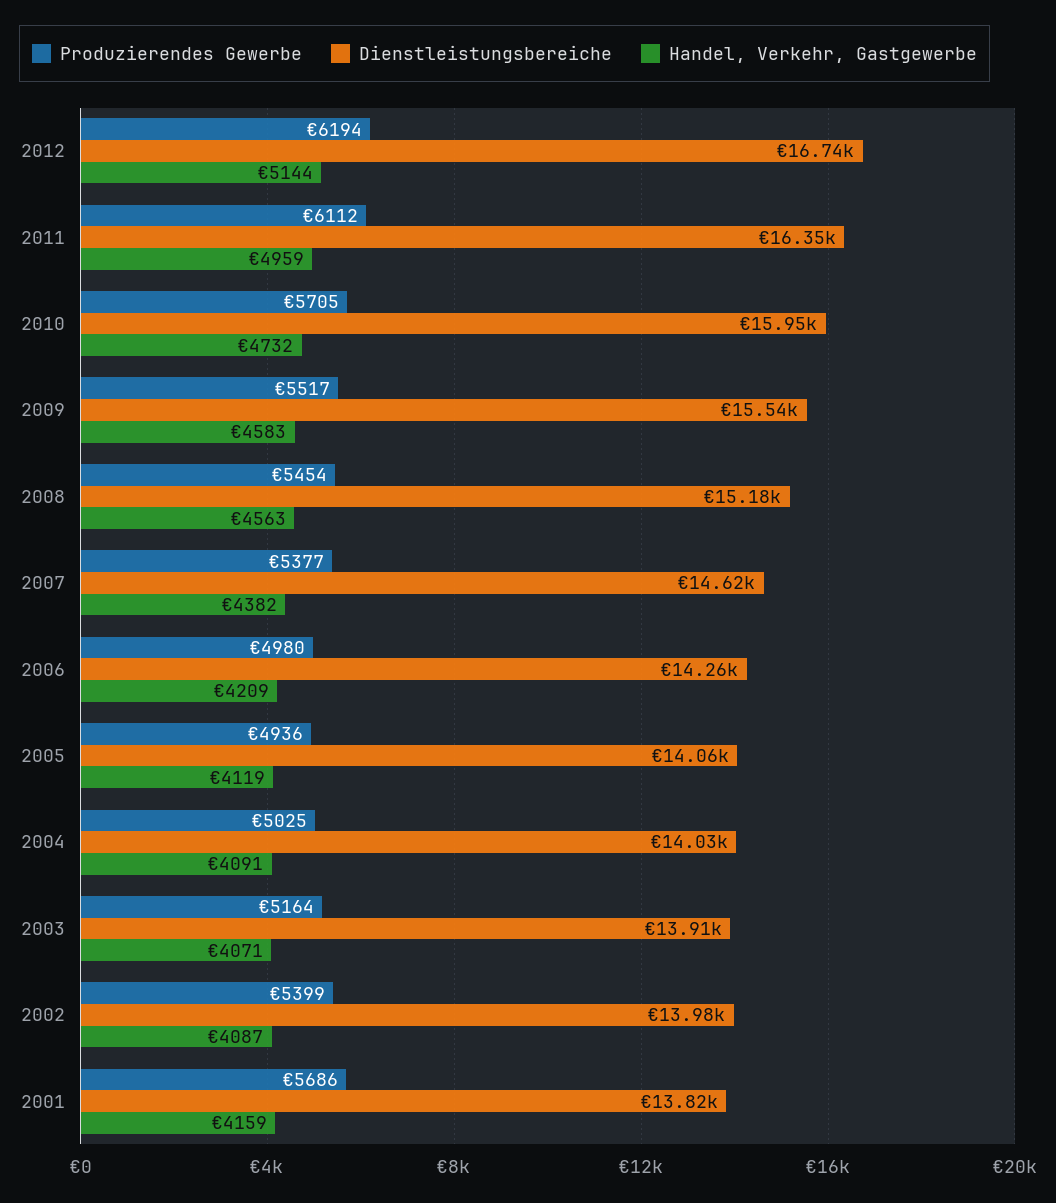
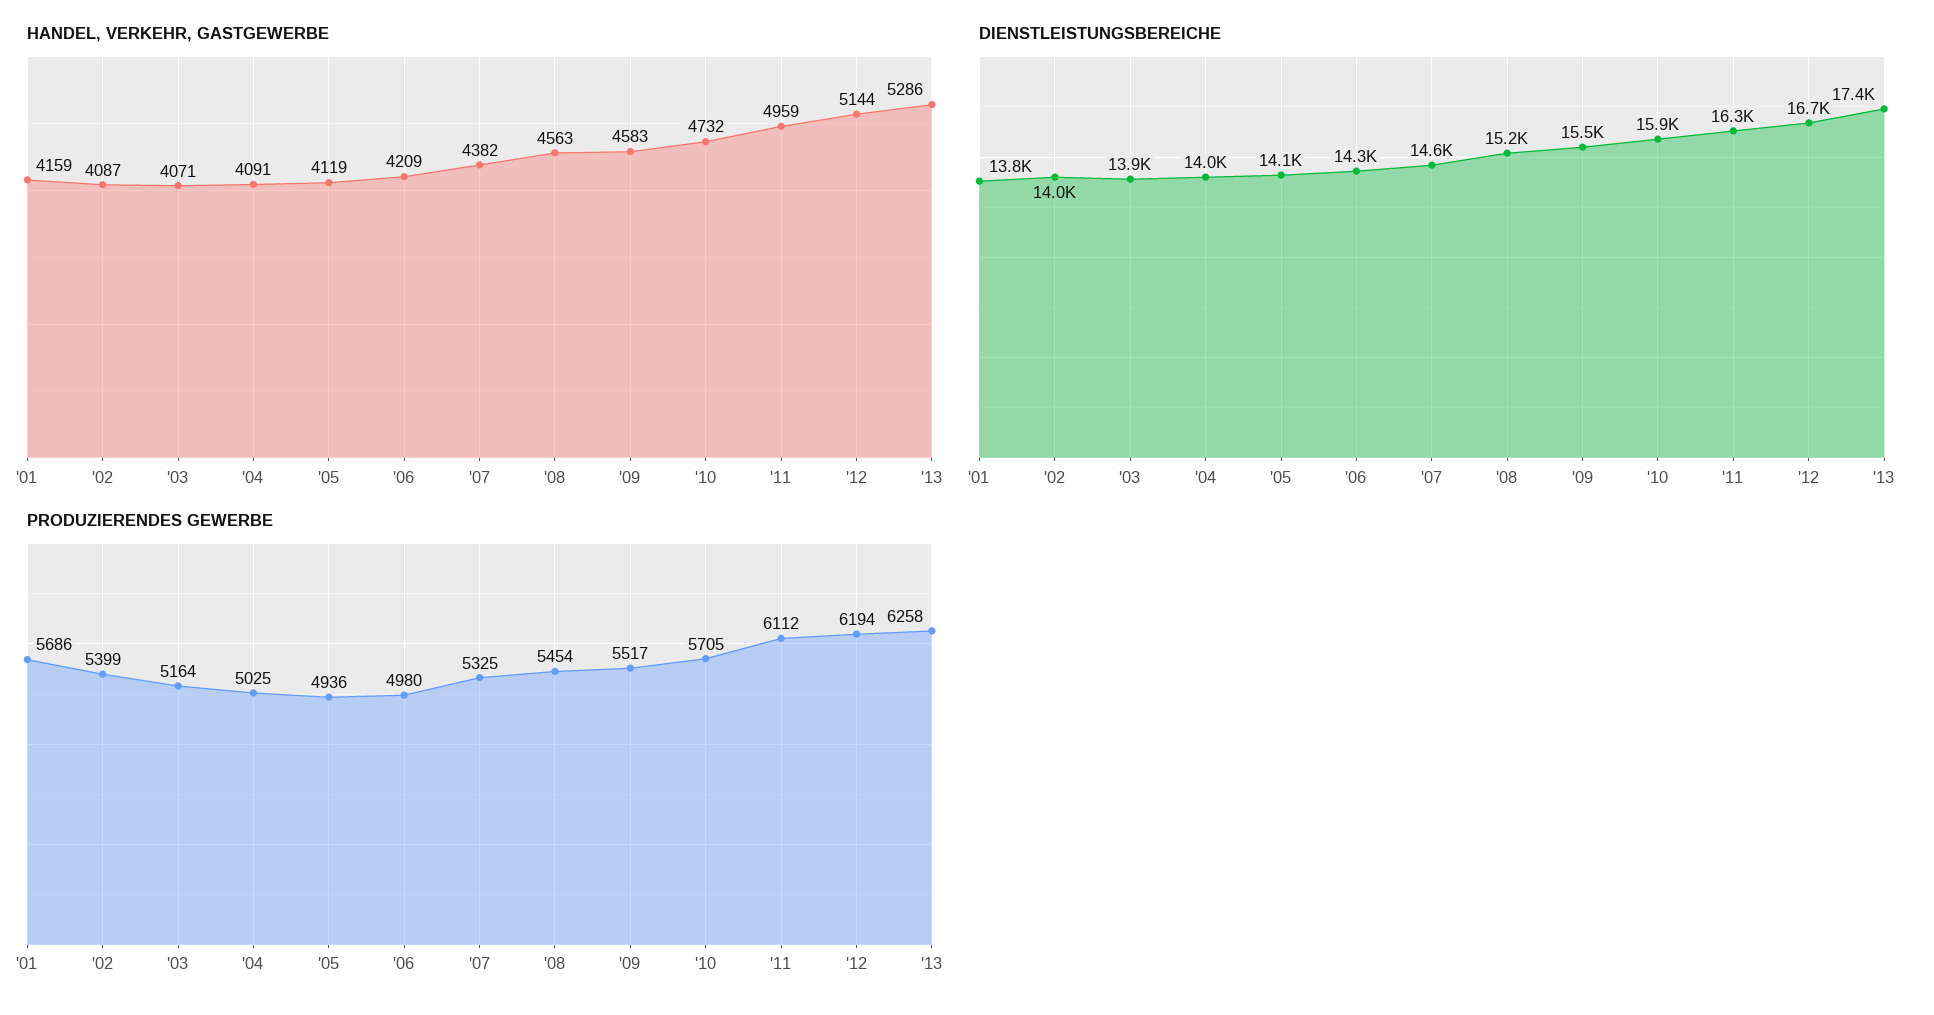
Produzierendes Gewerbe, 2007: 5377 -> 5325
Handel, Verkehr, Gastgewerbe, '13: none -> 5286
Dienstleistungsbereiche, '13: none -> 17400
Produzierendes Gewerbe, '13: none -> 6258

